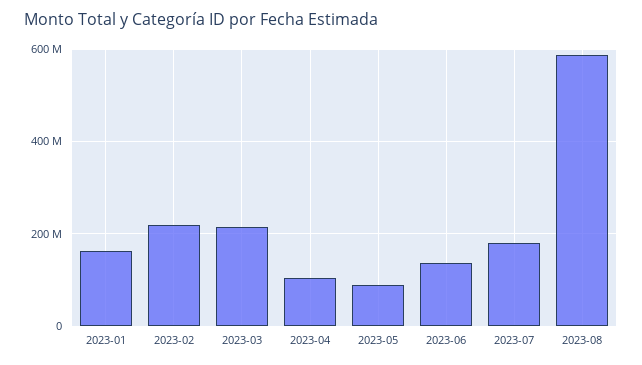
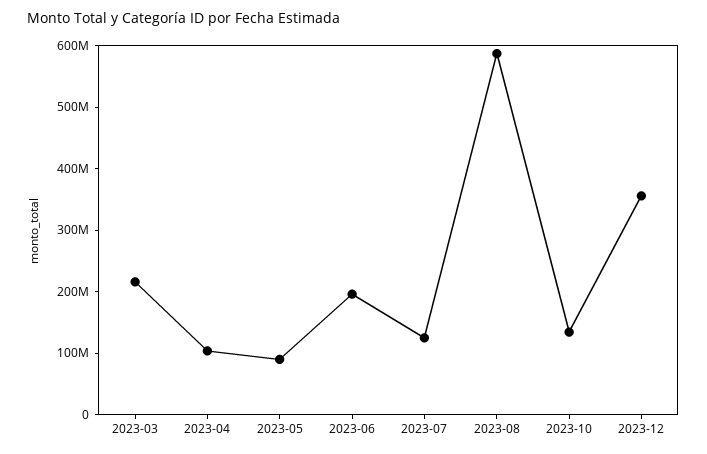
2023-01: 160000000 -> none
2023-02: 220000000 -> none
2023-06: 140000000 -> 200000000
2023-07: 180000000 -> 120000000
2023-10: none -> 140000000
2023-12: none -> 360000000

